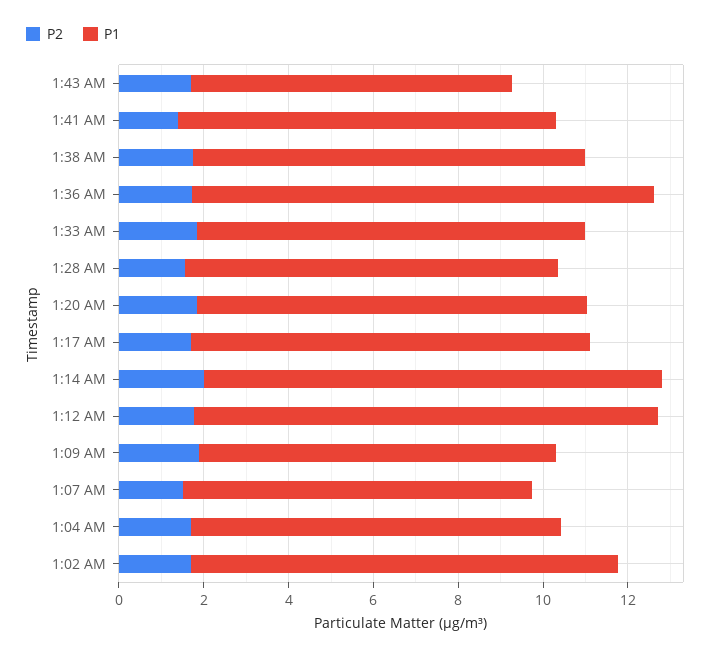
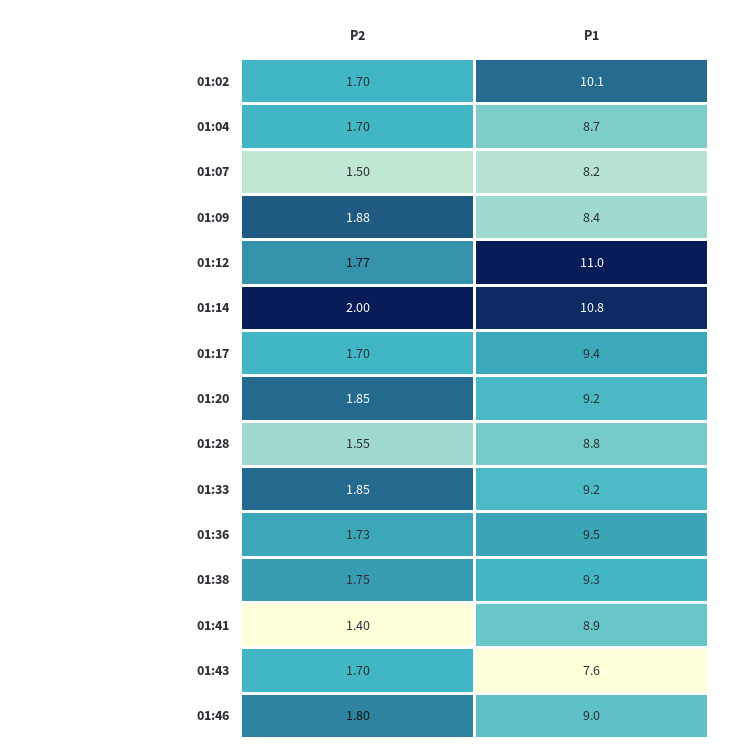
P1, 1:36 AM: 11 -> 9.5
P2, 01:46: none -> 1.8
P1, 01:46: none -> 9

